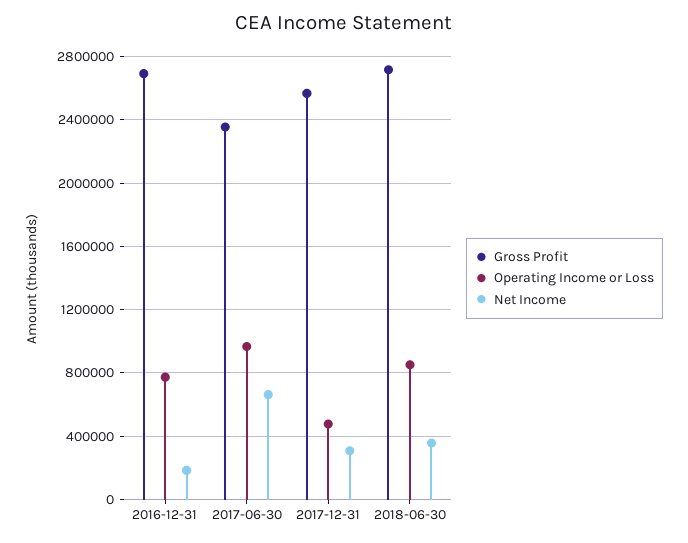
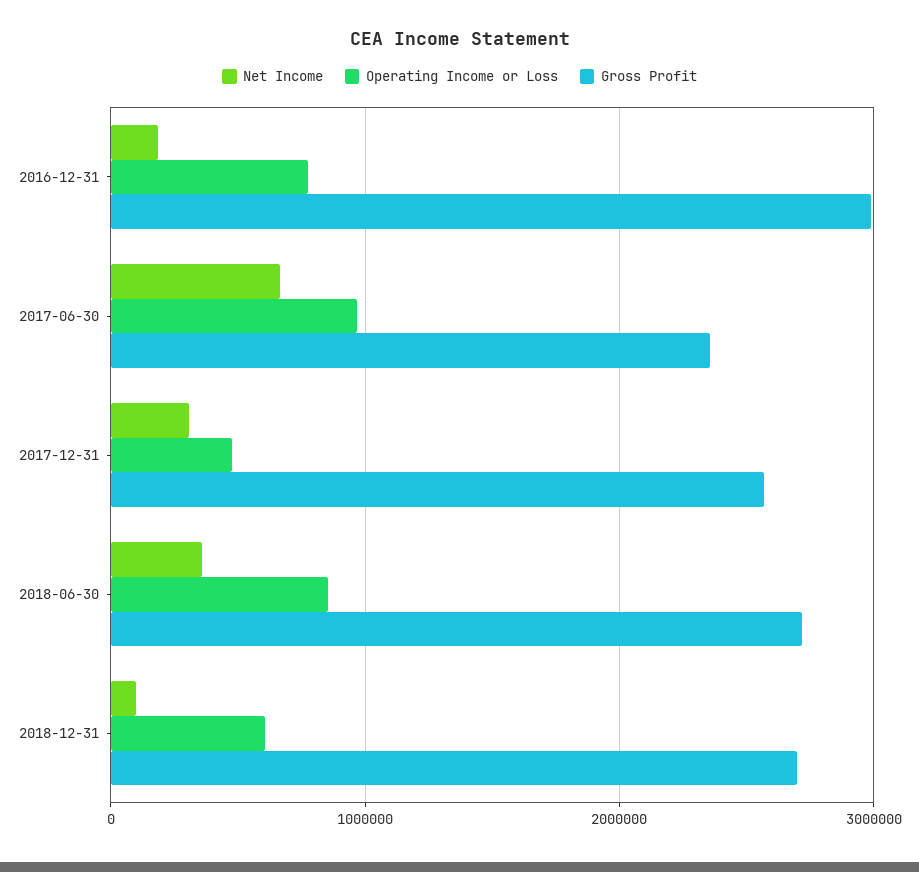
Gross Profit, 2016-12-31: 2700000 -> 3000000
Net Income, 2018-12-31: none -> 100000
Operating Income or Loss, 2018-12-31: none -> 600000
Gross Profit, 2018-12-31: none -> 2700000

